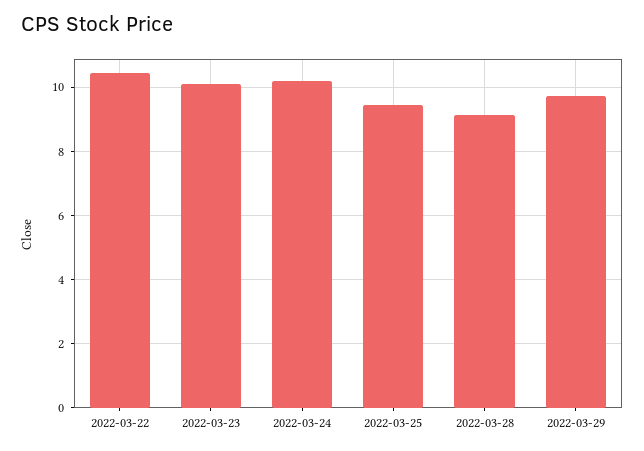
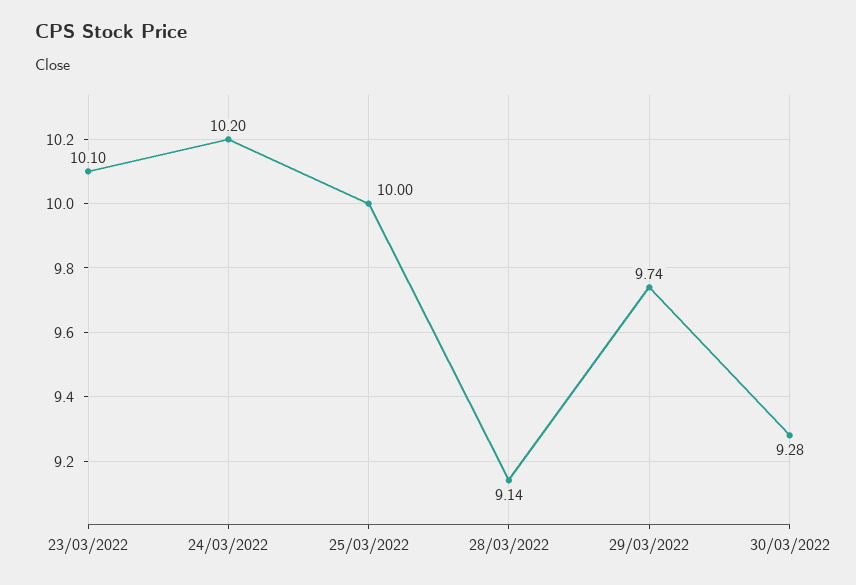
2022-03-22: 10.4 -> none
2022-03-25: 9.4 -> 10
30/03/2022: none -> 9.28

